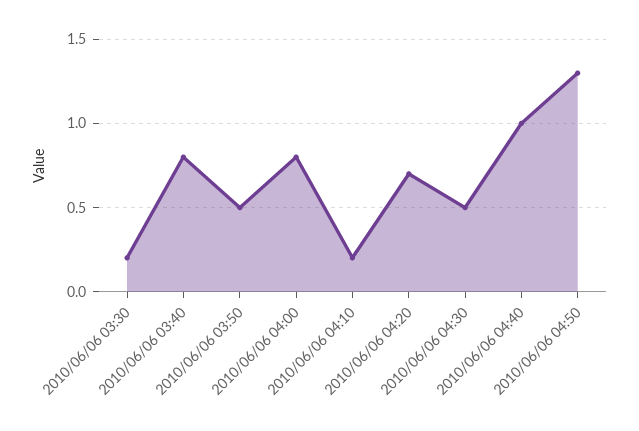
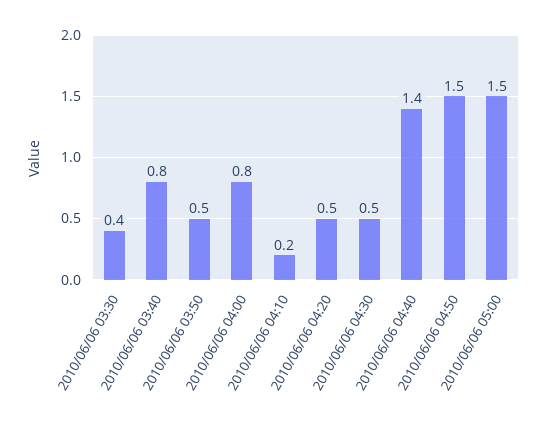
2010/06/06 03:30: 0.2 -> 0.4
2010/06/06 04:20: 0.7 -> 0.5
2010/06/06 04:40: 1 -> 1.4
2010/06/06 04:50: 1.3 -> 1.5
2010/06/06 05:00: none -> 1.5

